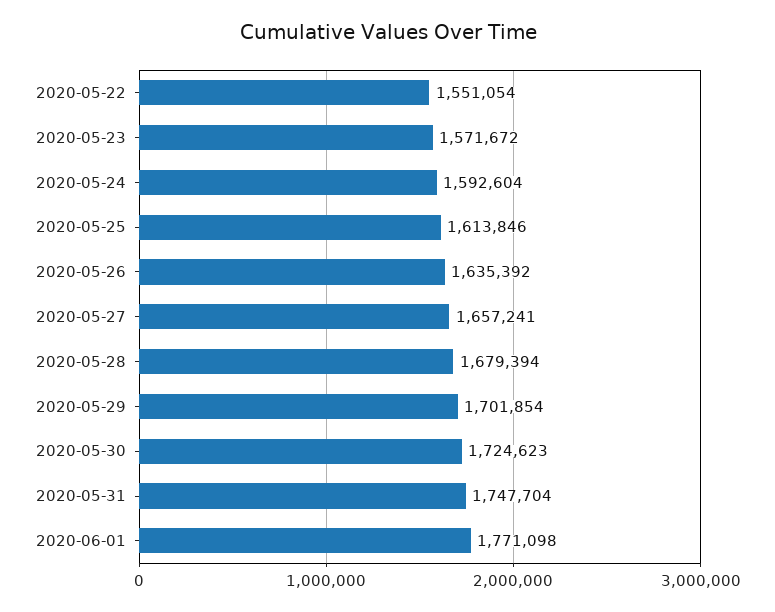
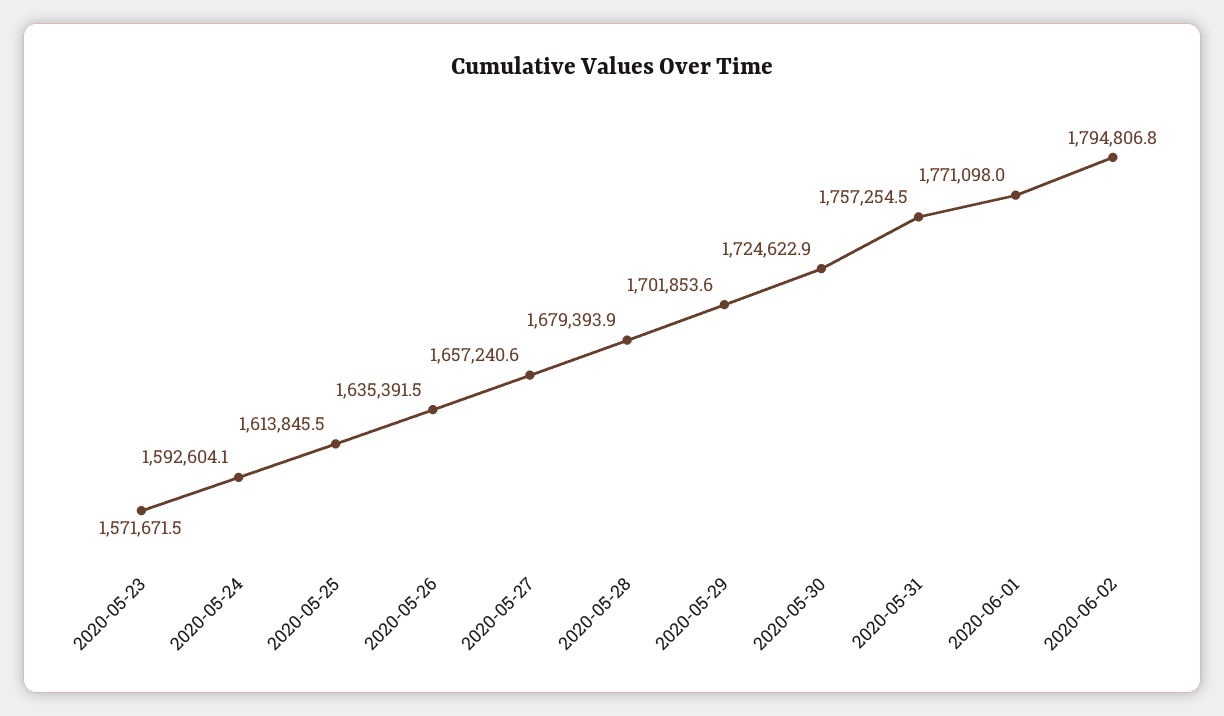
2020-05-22: 1551054 -> none
2020-05-31: 1747704 -> 1757254.5
2020-06-02: none -> 1794806.8

